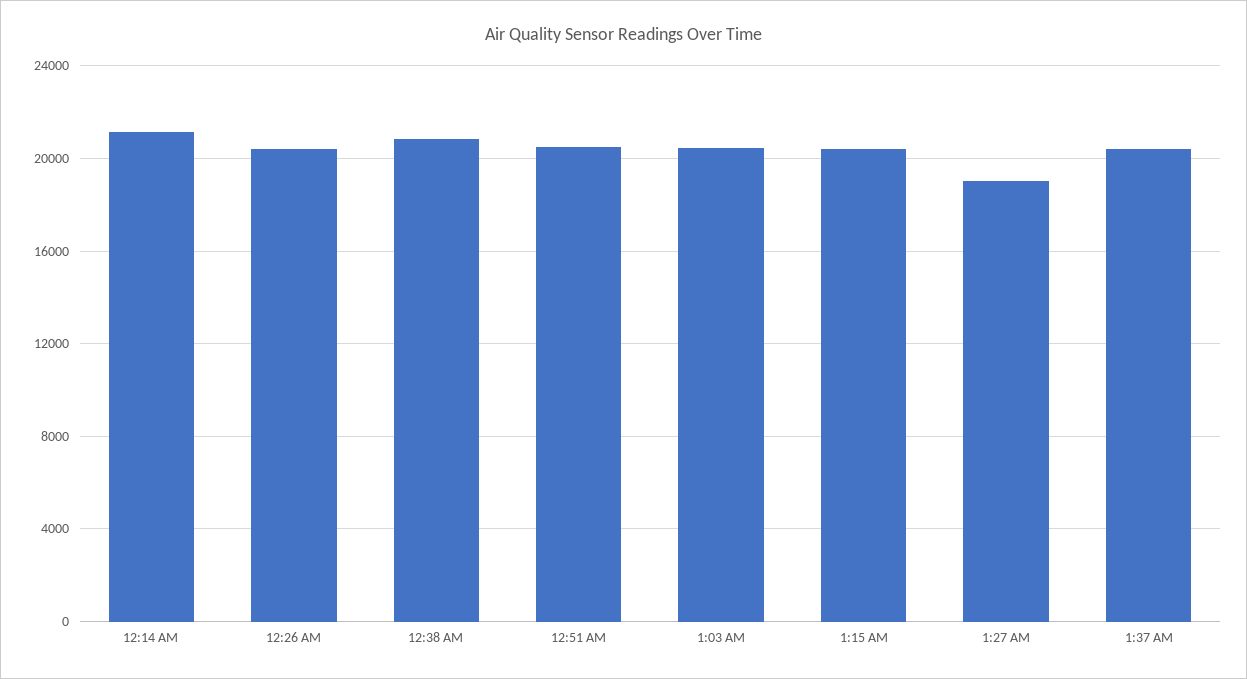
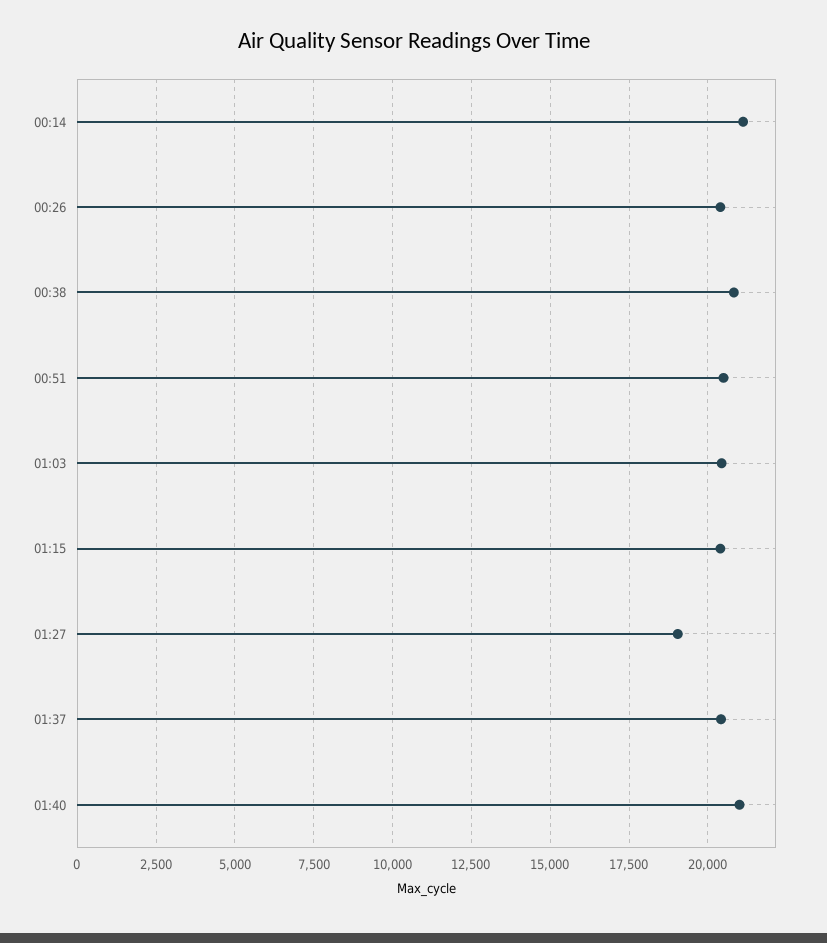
01:40: none -> 21000

